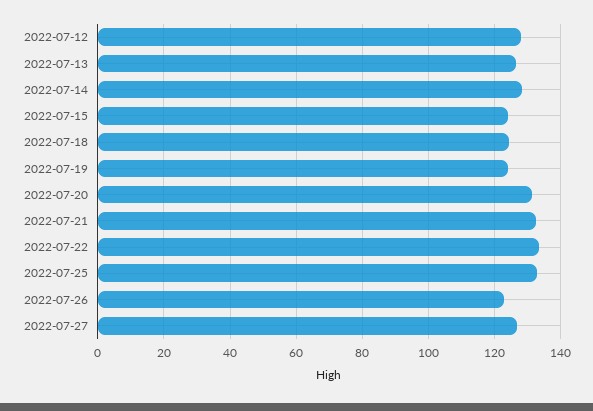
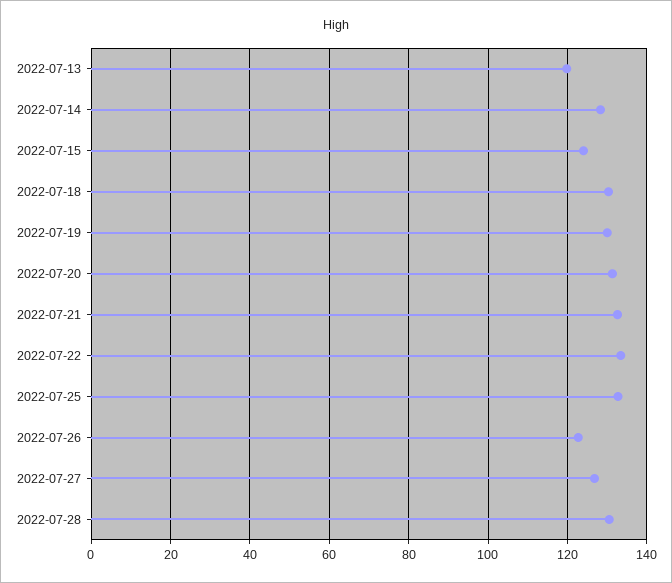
2022-07-12: 128 -> none
2022-07-13: 126 -> 120
2022-07-18: 124 -> 130
2022-07-19: 124 -> 130
2022-07-28: none -> 130

